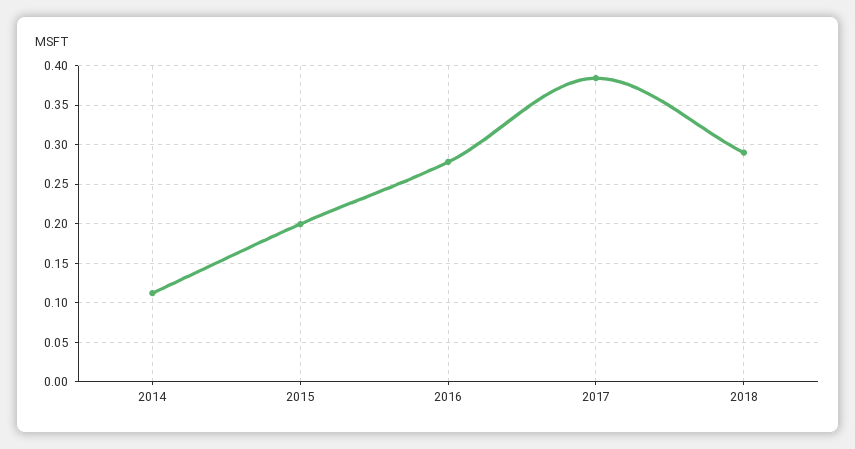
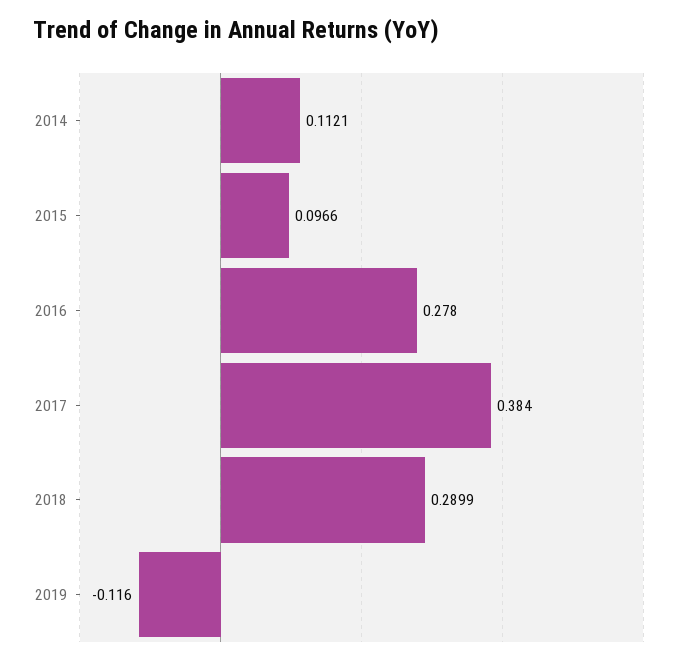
2015: 0.2 -> 0.0966
2019: none -> -0.116

